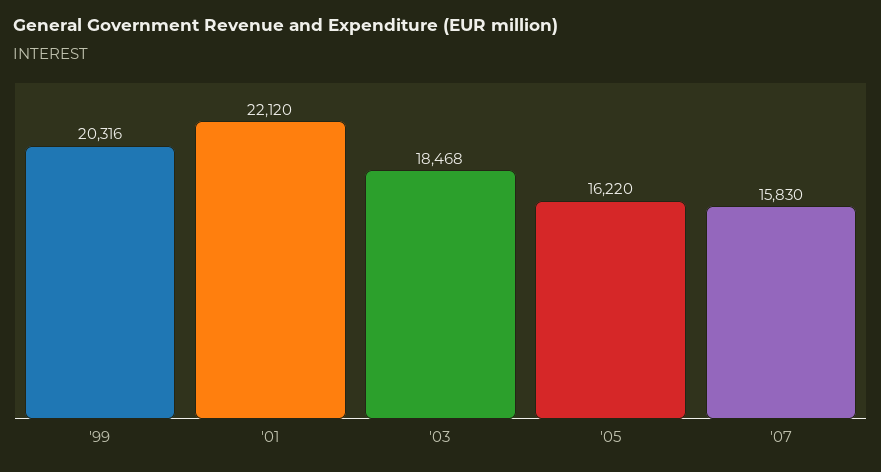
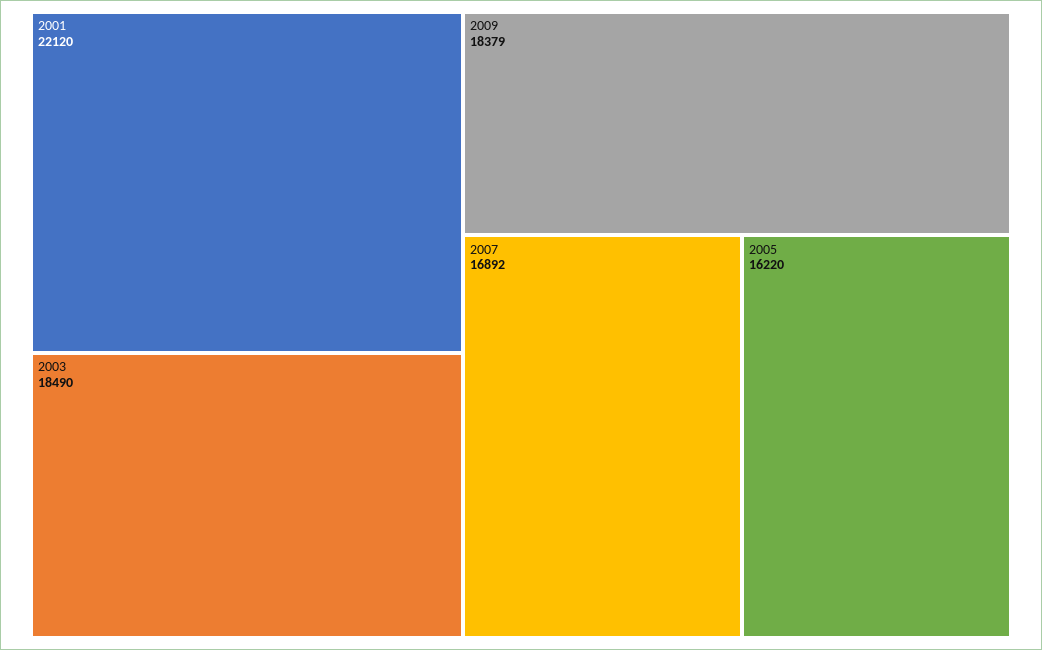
'99: 20316 -> none
'03: 18468 -> 18490
'07: 15830 -> 16892
2009: none -> 18379

